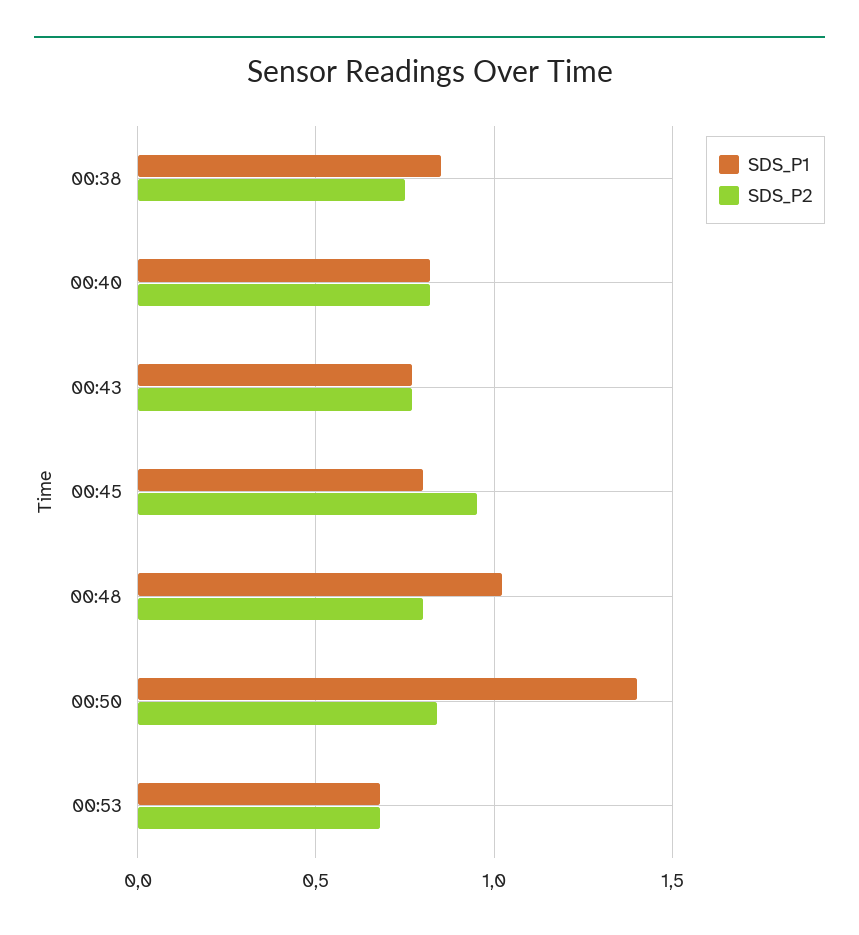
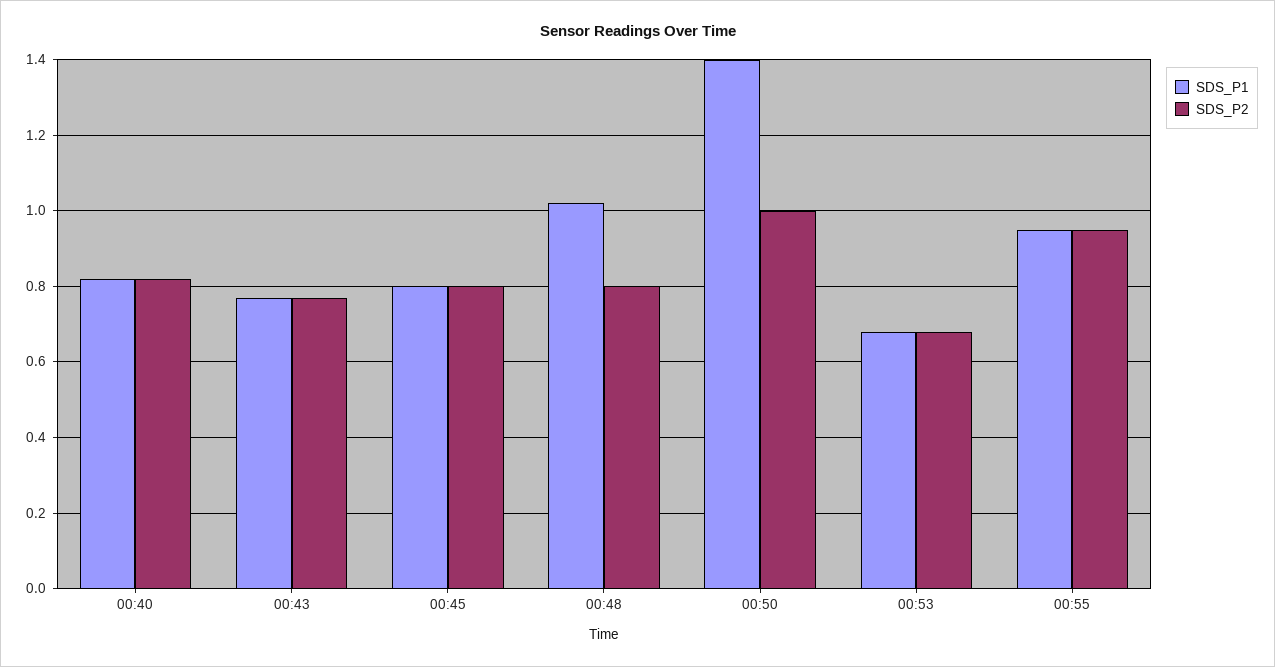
SDS_P1, 00:38: 0.85 -> none
SDS_P2, 00:38: 0.75 -> none
SDS_P2, 00:45: 0.95 -> 0.8
SDS_P2, 00:50: 0.85 -> 1
SDS_P1, 00:55: none -> 0.95
SDS_P2, 00:55: none -> 0.95

